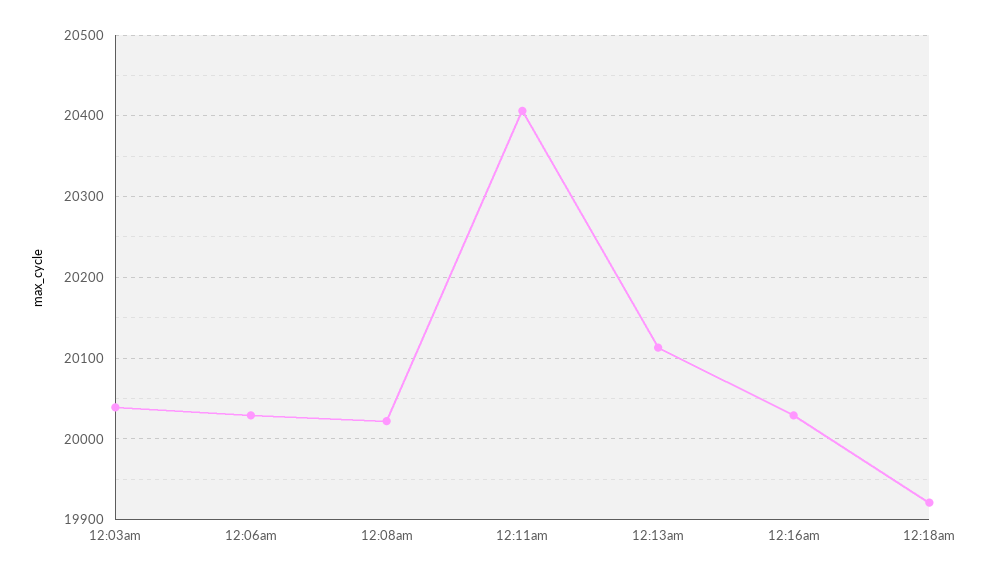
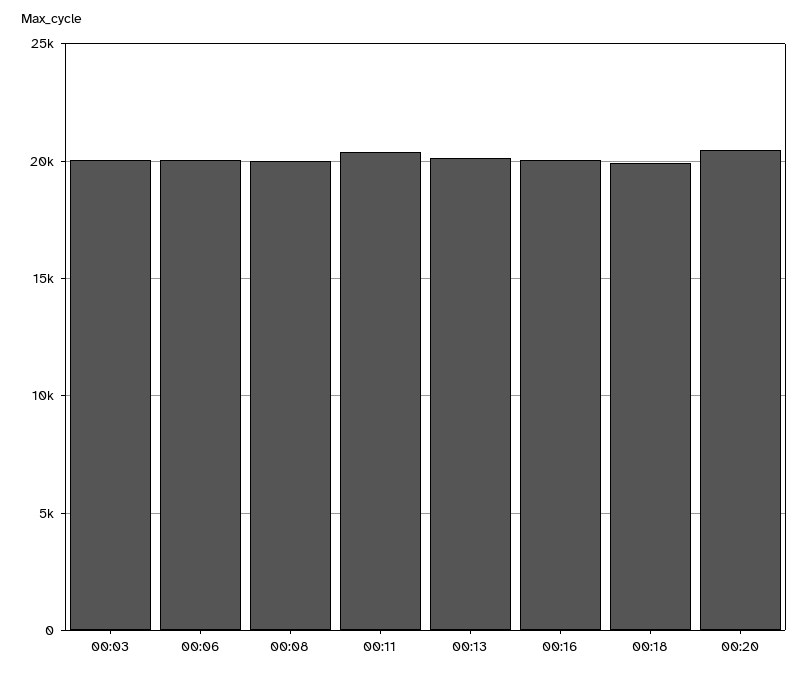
00:20: none -> 20500

